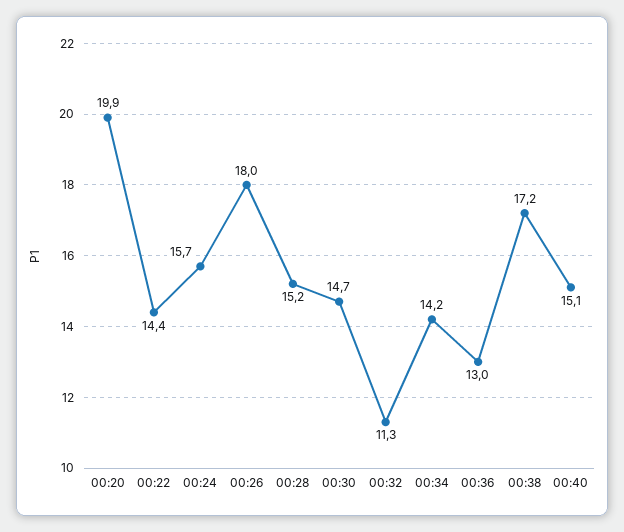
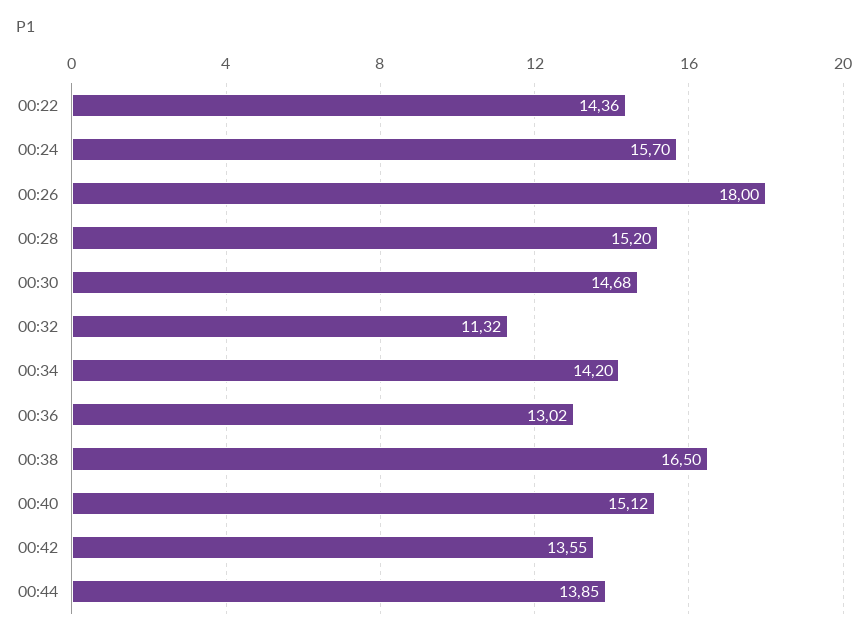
00:20: 19.9 -> none
00:38: 17.2 -> 16.5
00:42: none -> 13.55
00:44: none -> 13.85

